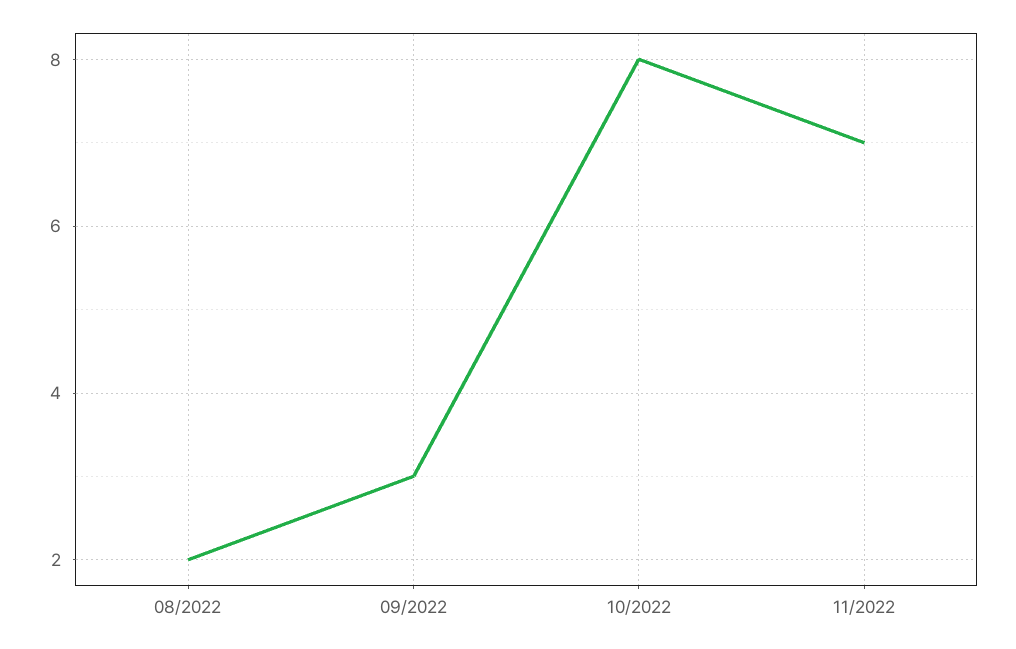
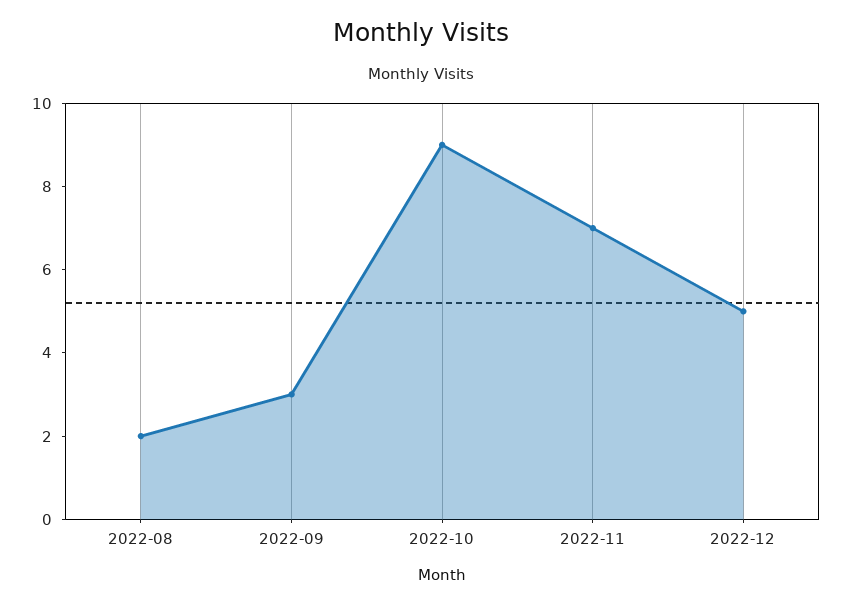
10/2022: 8 -> 9
2022-12: none -> 5

